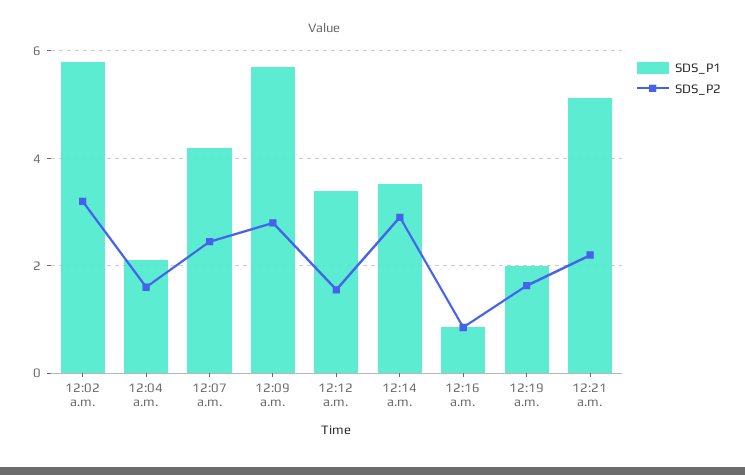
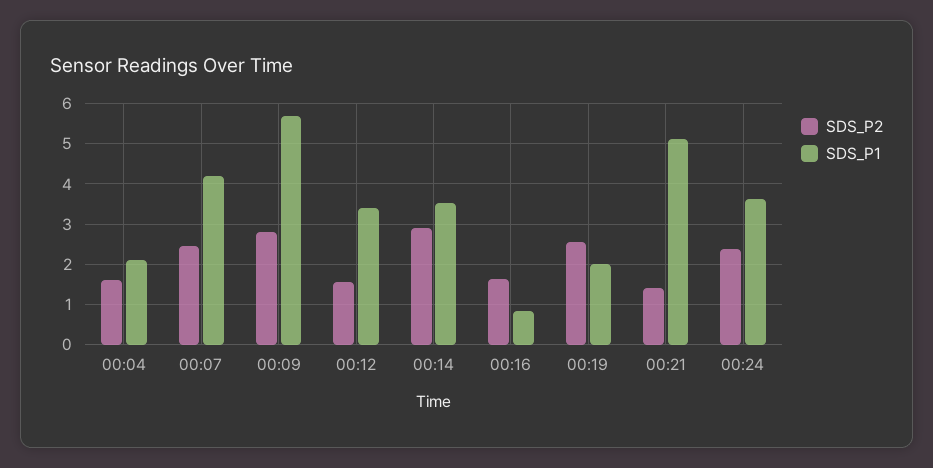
SDS_P1, 12:02 a.m.: 5.8 -> none
SDS_P2, 12:02 a.m.: 3.2 -> none
SDS_P2, 12:16 a.m.: 0.8 -> 1.6
SDS_P2, 12:19 a.m.: 1.6 -> 2.6
SDS_P2, 12:21 a.m.: 2.2 -> 1.4
SDS_P2, 00:24: none -> 2.4
SDS_P1, 00:24: none -> 3.6

